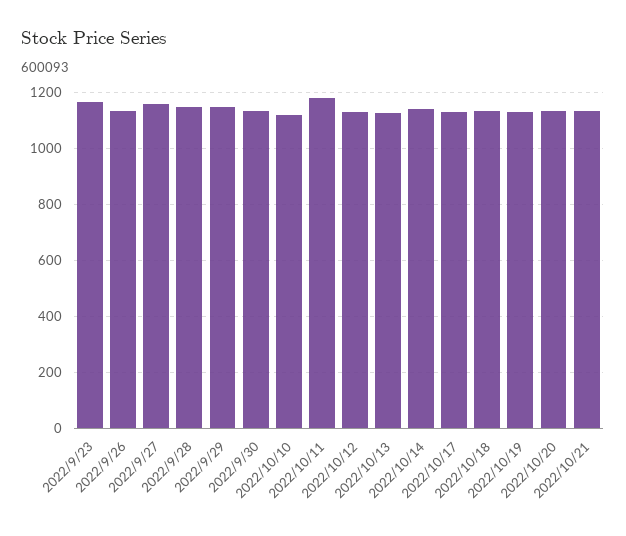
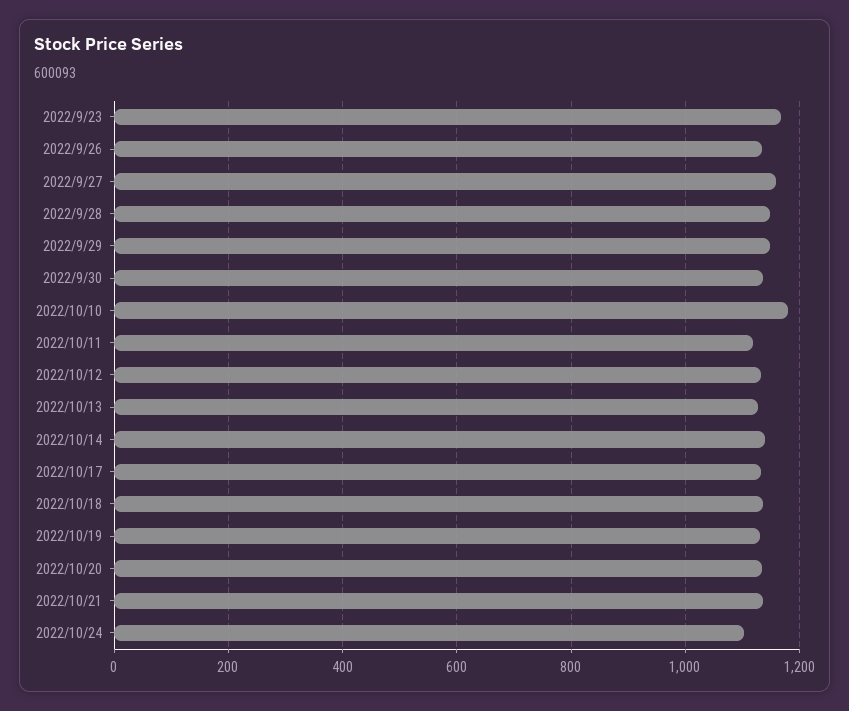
2022/10/10: 1125 -> 1180
2022/10/11: 1175 -> 1120
2022/10/24: none -> 1100

